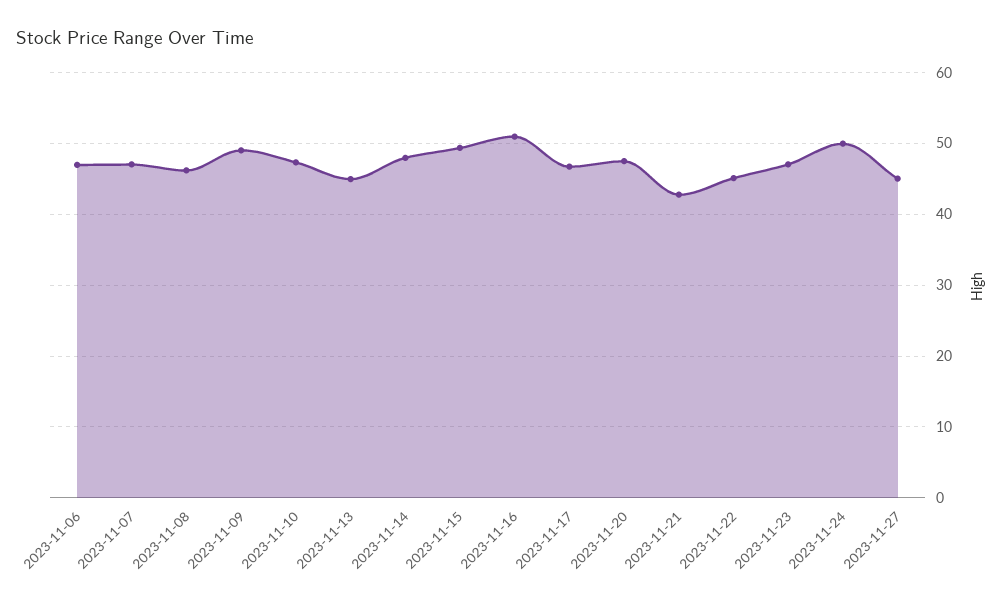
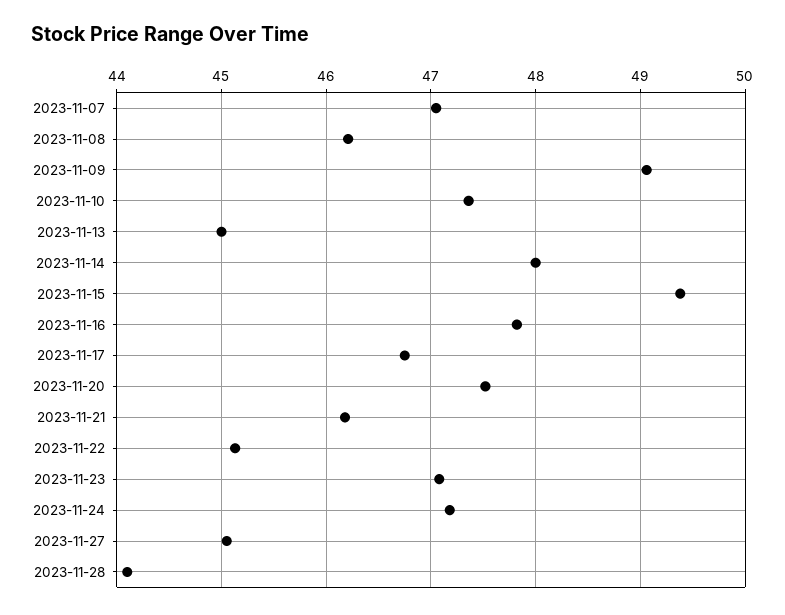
2023-11-06: 47 -> none
2023-11-16: 51 -> 47.8
2023-11-21: 43 -> 46.2
2023-11-24: 50 -> 47.2
2023-11-28: none -> 44.1

